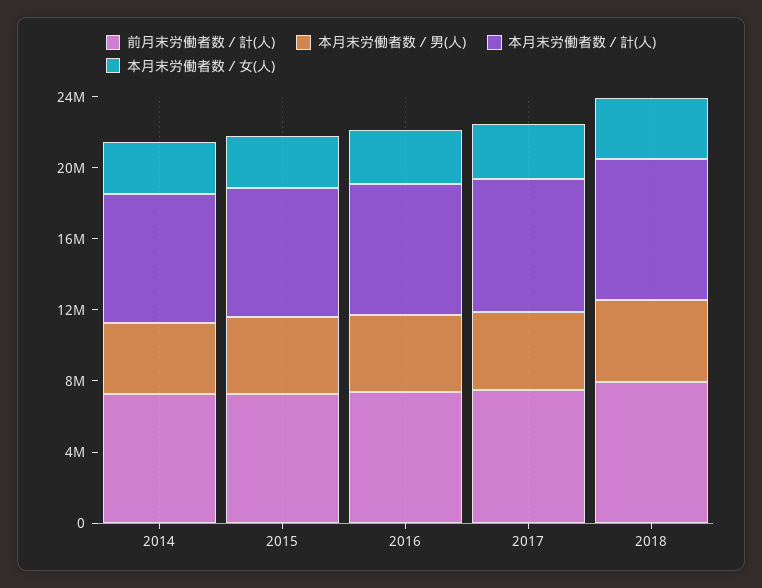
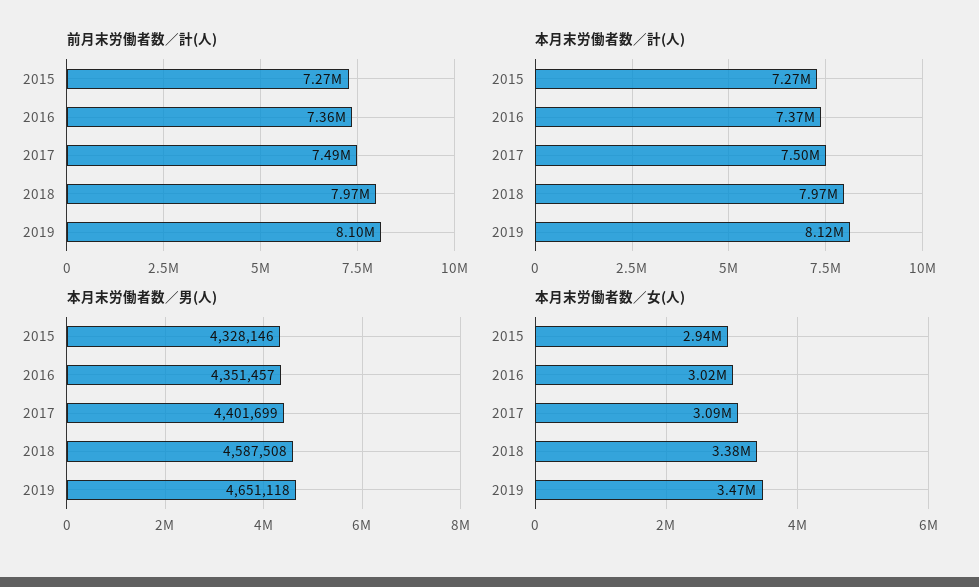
前月末労働者数／計(人), 2014: 7000000 -> none
本月末労働者数／男(人), 2014: 4000000 -> none
本月末労働者数／計(人), 2014: 7000000 -> none
本月末労働者数／女(人), 2014: 3000000 -> none
前月末労働者数／計(人), 2019: none -> 8100000
本月末労働者数／計(人), 2019: none -> 8120000
本月末労働者数／男(人), 2019: none -> 4651118
本月末労働者数／女(人), 2019: none -> 3470000

